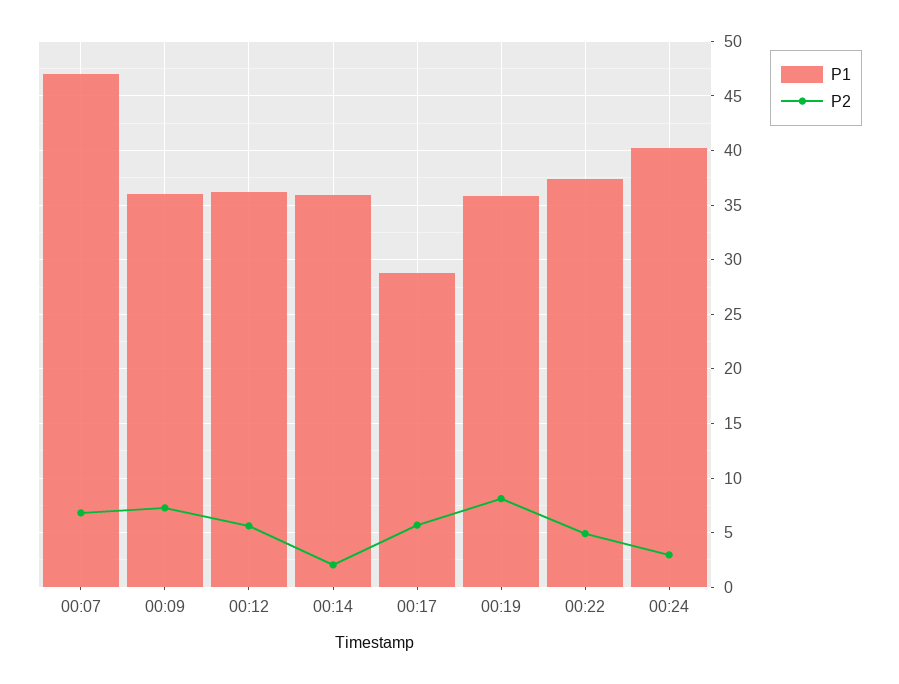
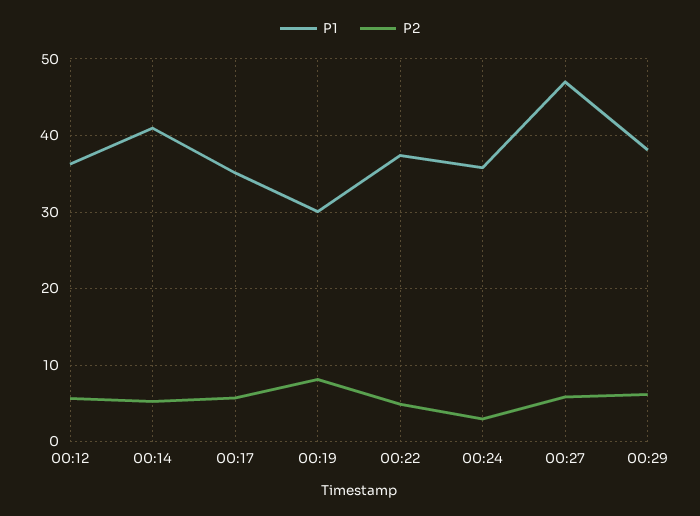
P1, 00:07: 47 -> none
P2, 00:07: 7 -> none
P1, 00:09: 36 -> none
P2, 00:09: 7 -> none
P1, 00:14: 36 -> 41
P2, 00:14: 2 -> 5
P1, 00:17: 29 -> 35
P1, 00:19: 36 -> 30
P1, 00:24: 40 -> 36
P1, 00:27: none -> 47
P2, 00:27: none -> 6
P1, 00:29: none -> 38
P2, 00:29: none -> 6

